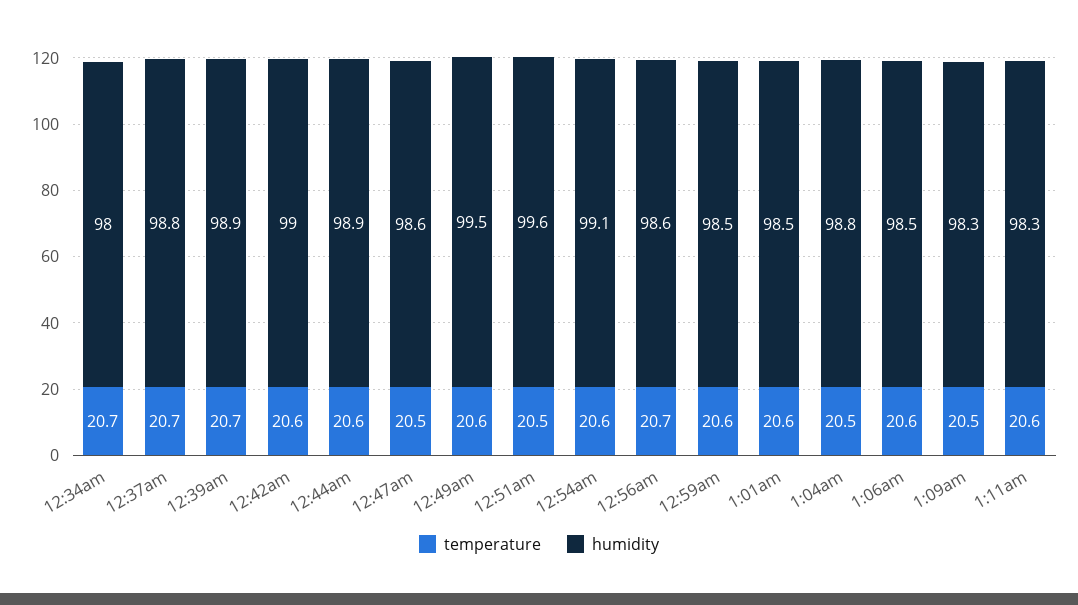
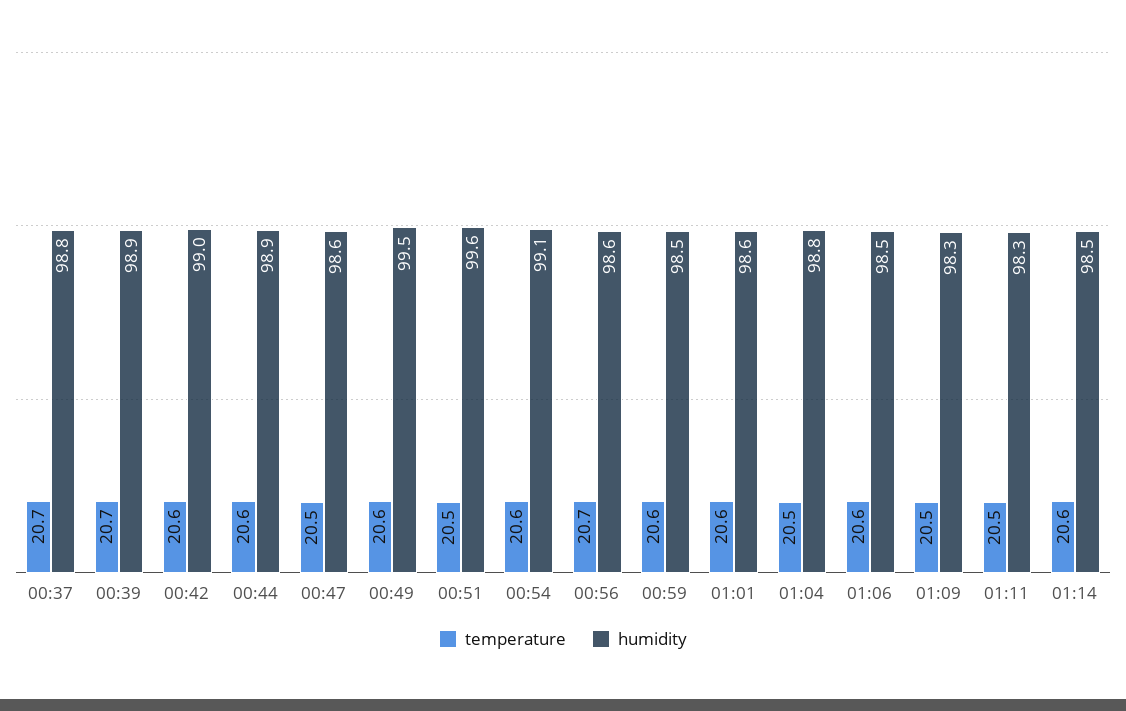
temperature, 12:34am: 20.7 -> none
humidity, 12:34am: 98 -> none
humidity, 1:01am: 98.5 -> 98.6
temperature, 1:11am: 20.6 -> 20.5
temperature, 01:14: none -> 20.6
humidity, 01:14: none -> 98.5

